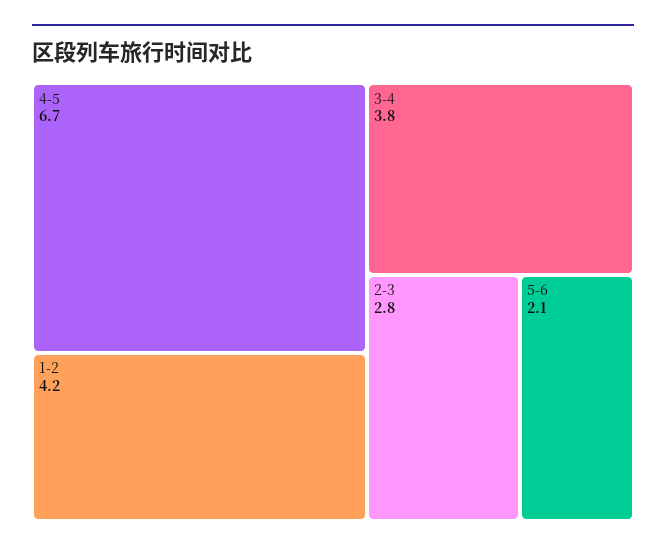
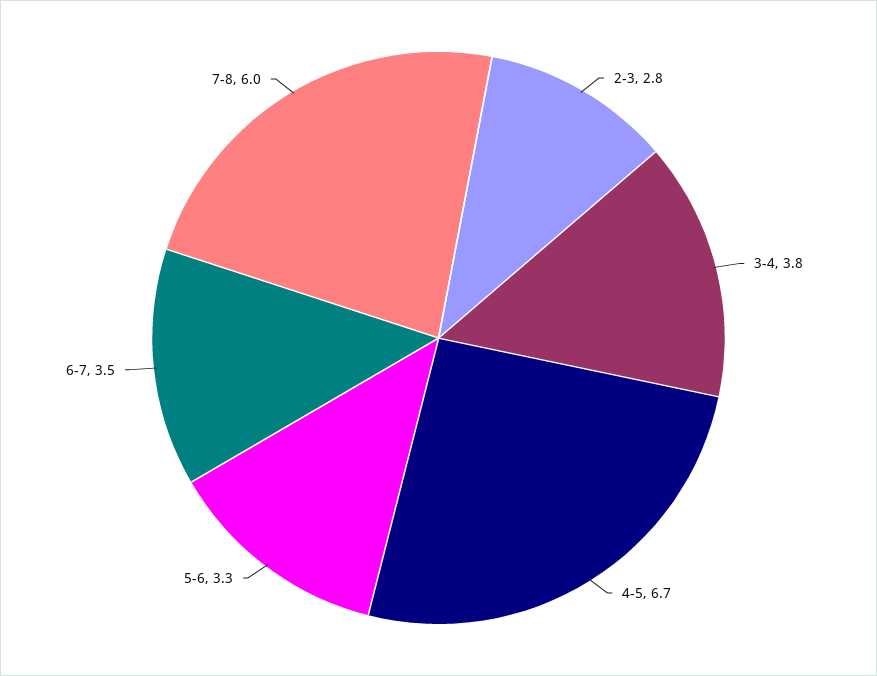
1-2: 4.2 -> none
5-6: 2.1 -> 3.3
6-7: none -> 3.5
7-8: none -> 6

